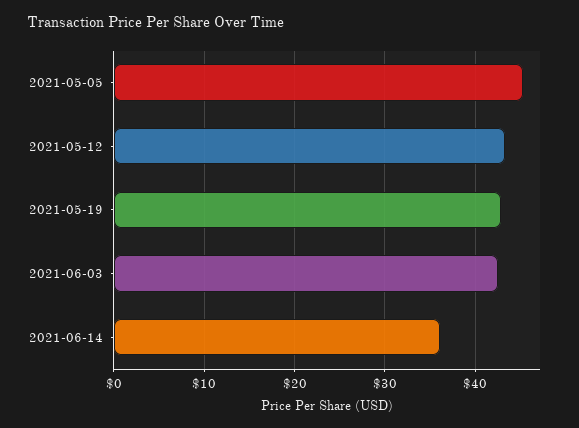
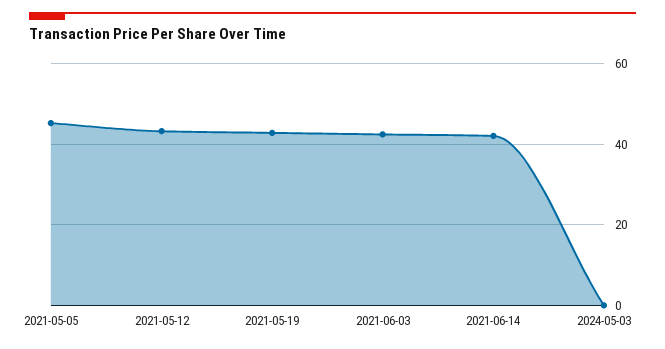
2021-06-14: 36 -> 42
2024-05-03: none -> 0

